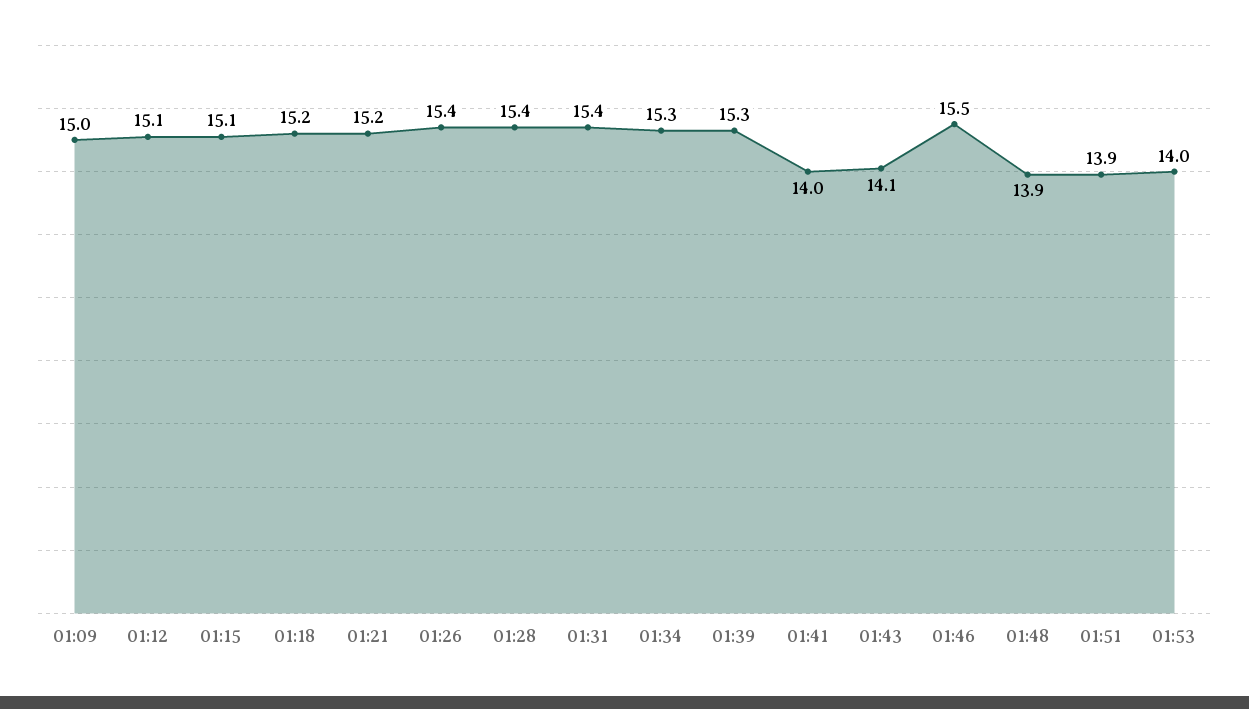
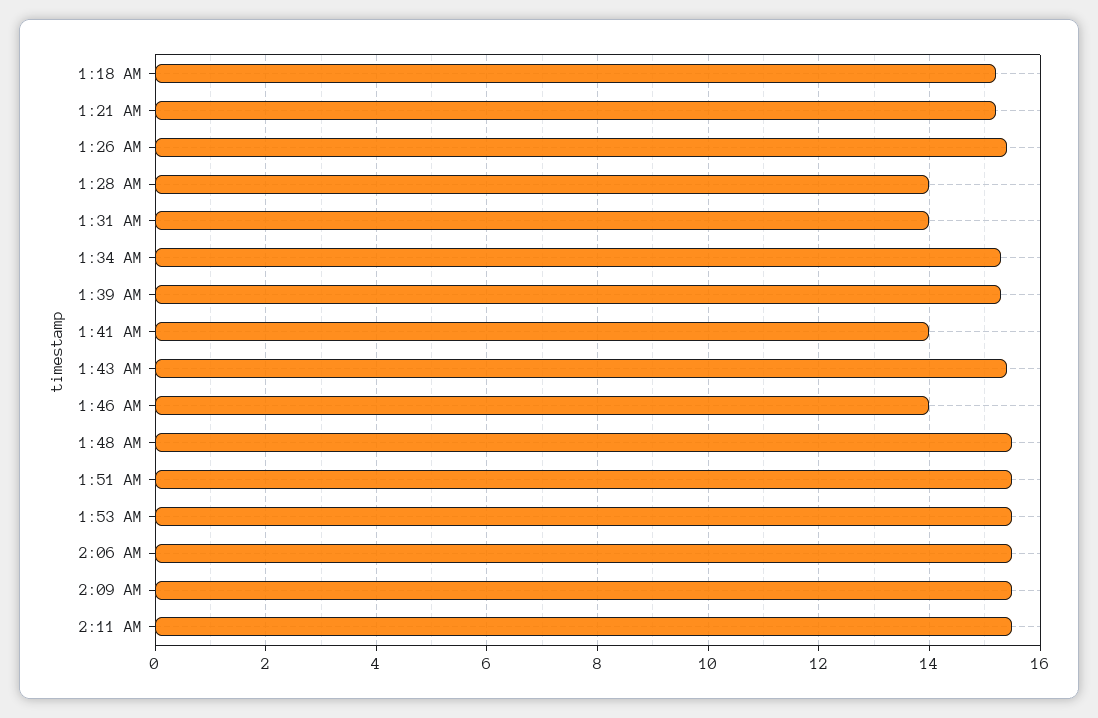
01:09: 15 -> none
01:12: 15.1 -> none
01:15: 15.1 -> none
01:28: 15.4 -> 14
01:31: 15.4 -> 14
01:43: 14.1 -> 15.5
01:46: 15.5 -> 14
01:48: 13.9 -> 15.5
01:51: 13.9 -> 15.5
01:53: 14 -> 15.5
2:06 AM: none -> 15.5
2:09 AM: none -> 15.5
2:11 AM: none -> 15.5

